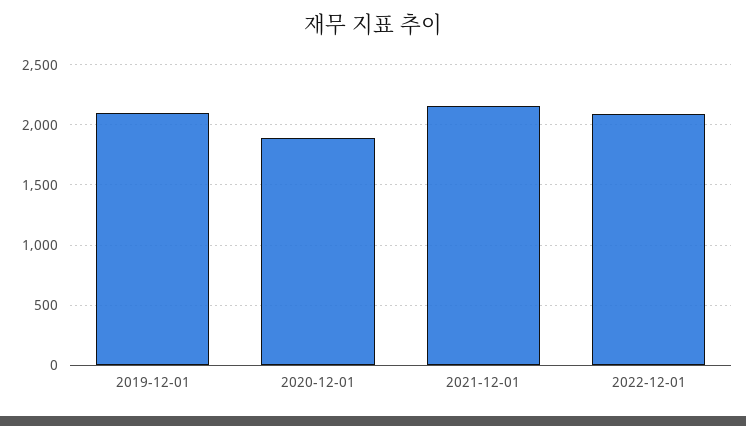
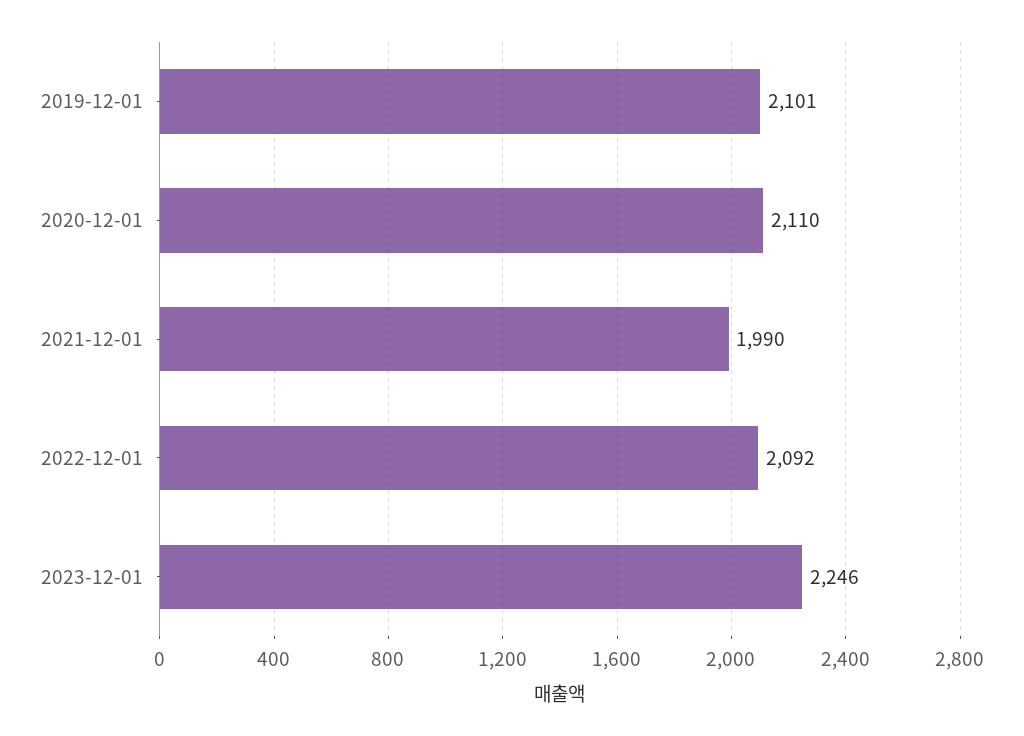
2020-12-01: 1900 -> 2110
2021-12-01: 2150 -> 1990
2023-12-01: none -> 2246

